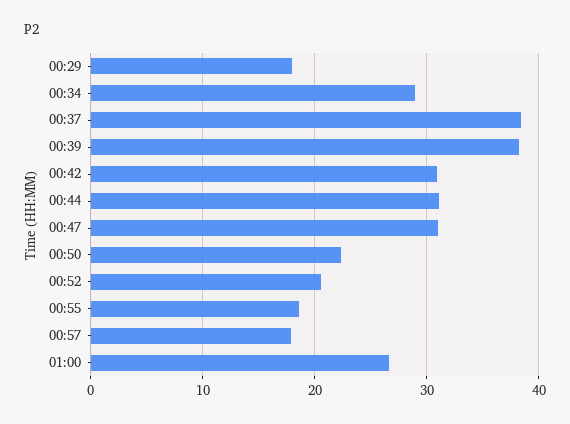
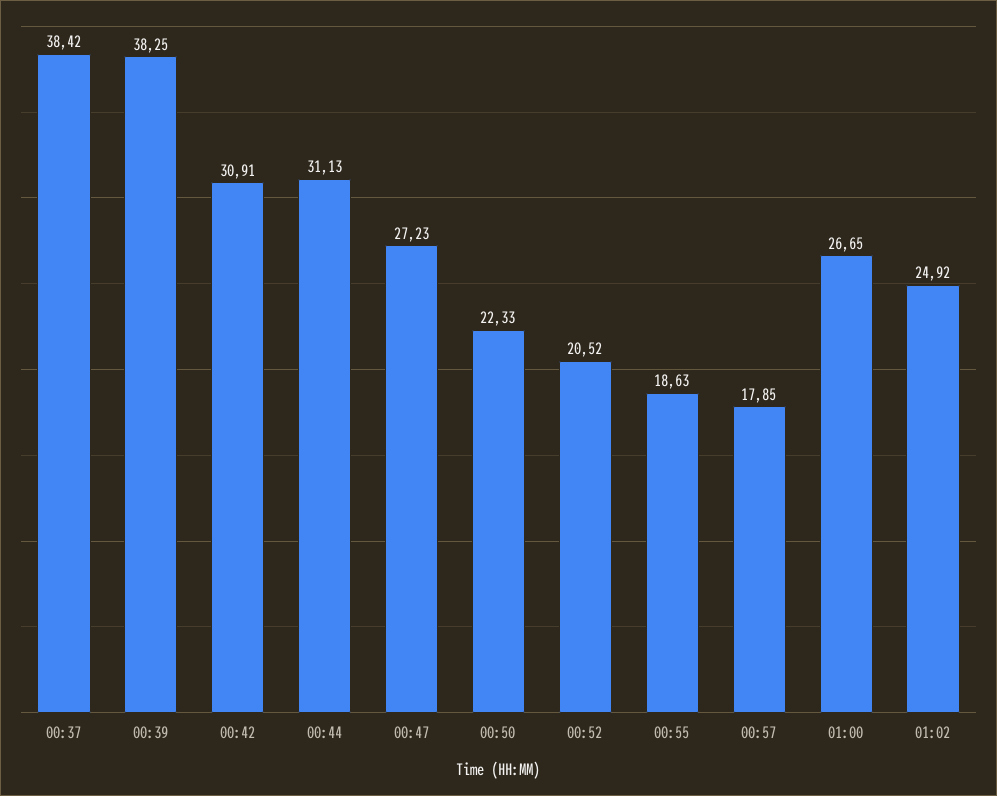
00:29: 18 -> none
00:34: 29 -> none
00:47: 31 -> 27.23
01:02: none -> 24.92

